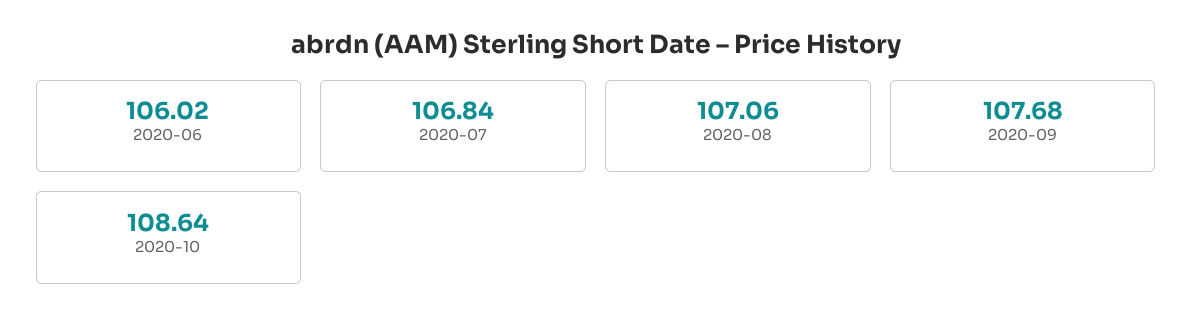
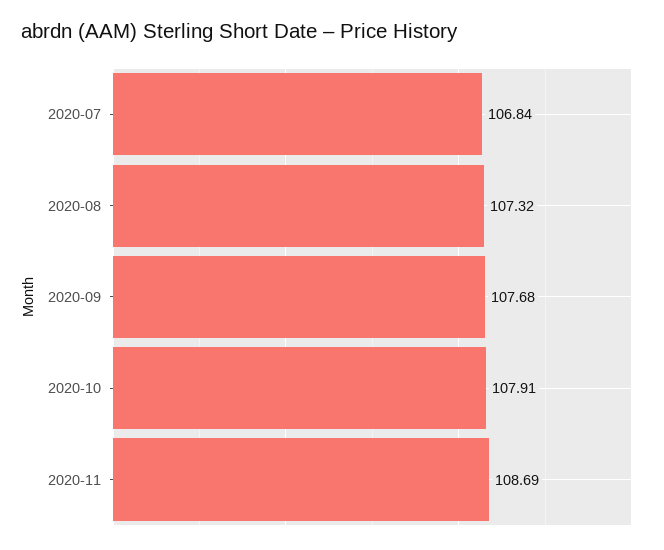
2020-06: 106.02 -> none
2020-08: 107.06 -> 107.32
2020-10: 108.64 -> 107.91
2020-11: none -> 108.69

